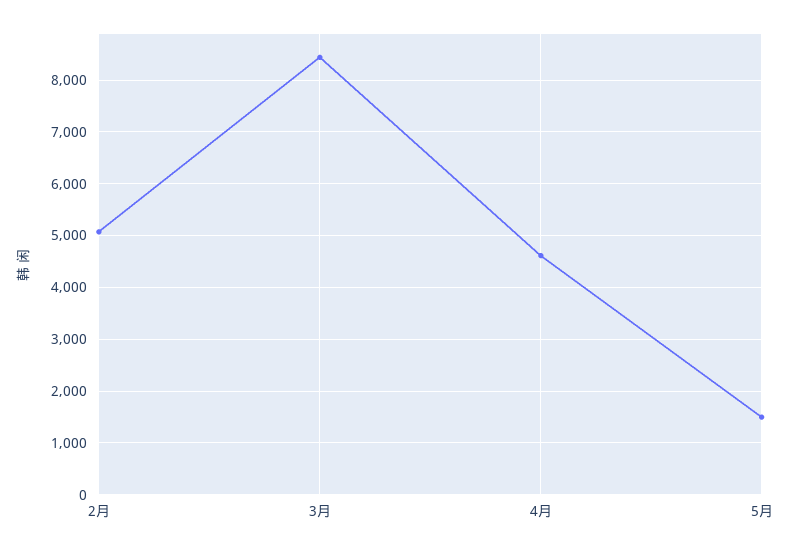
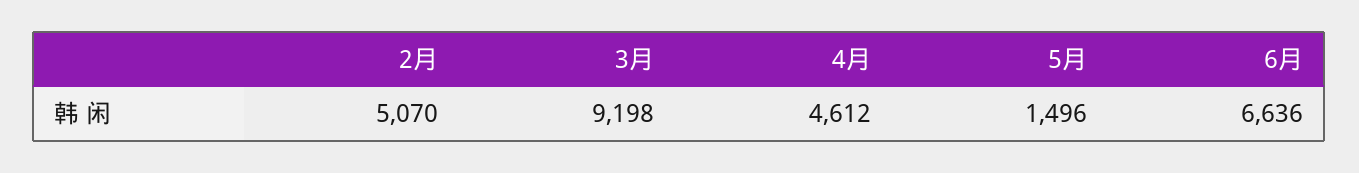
3月: 8400 -> 9198
6月: none -> 6636

